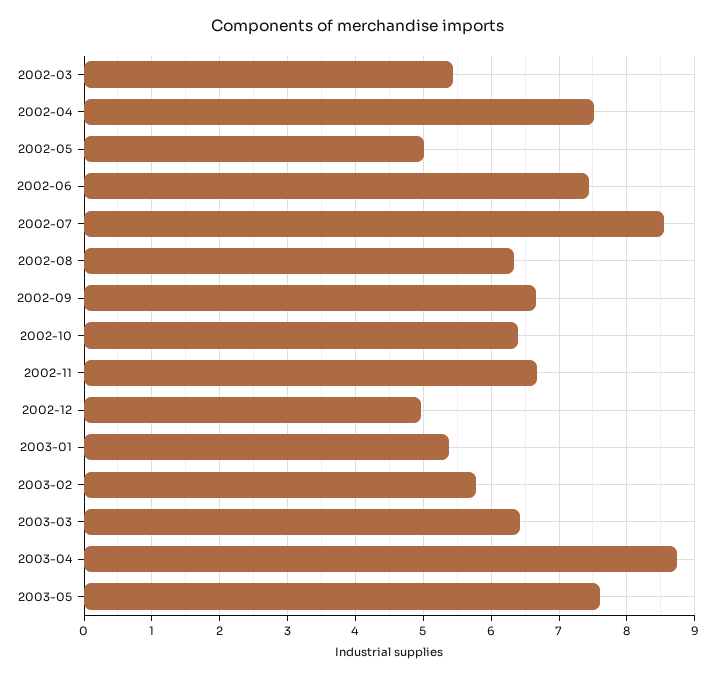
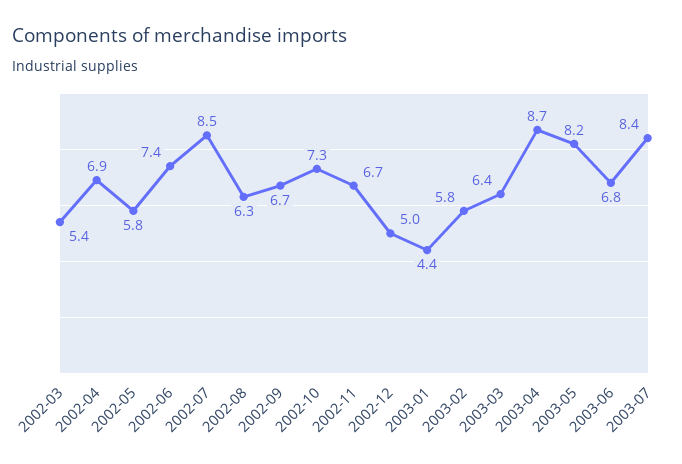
2002-04: 7.5 -> 6.9
2002-05: 5 -> 5.8
2002-10: 6.4 -> 7.3
2003-01: 5.4 -> 4.4
2003-05: 7.6 -> 8.2
2003-06: none -> 6.8
2003-07: none -> 8.4

